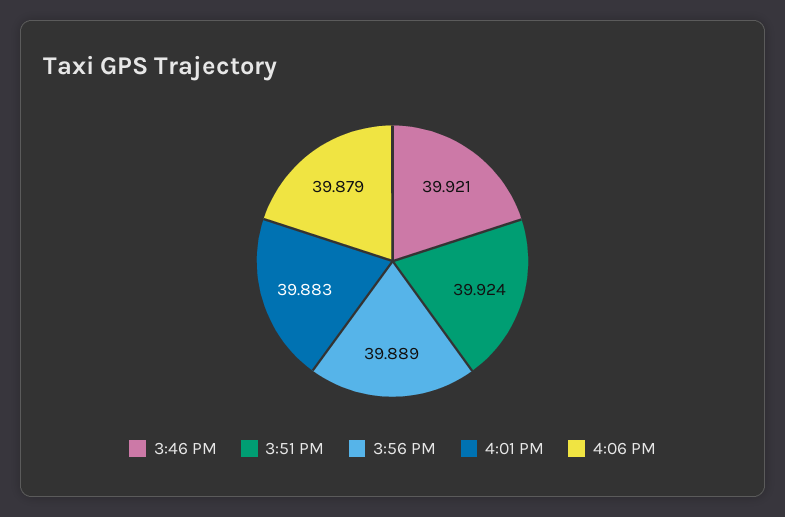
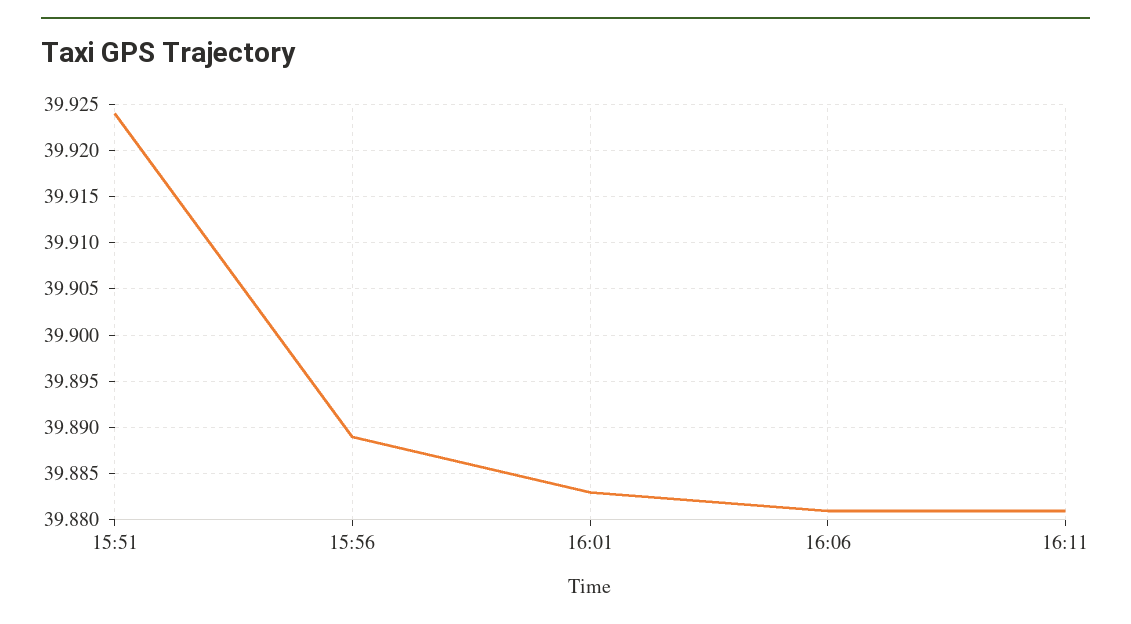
3:46 PM: 39.921 -> none
4:06 PM: 39.879 -> 39.881
16:11: none -> 39.881

